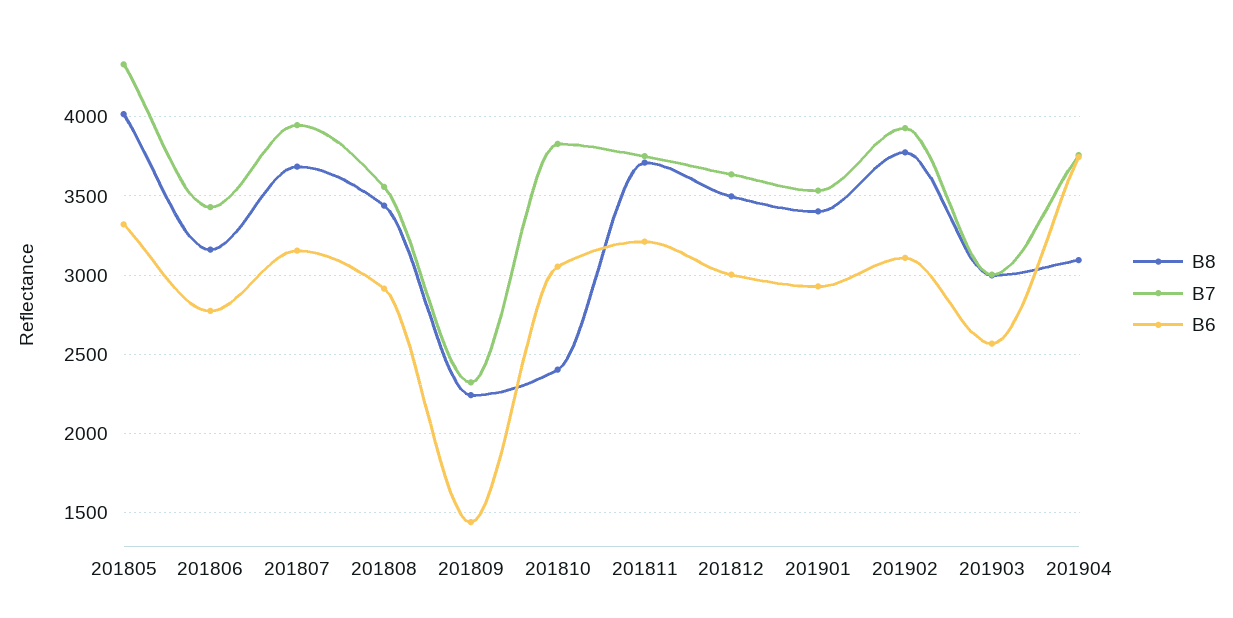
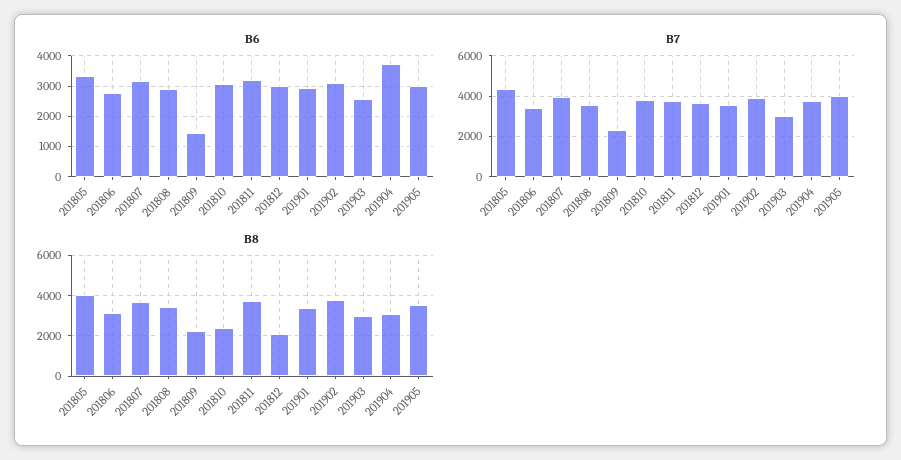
B8, 201812: 3500 -> 2000
B6, 201905: none -> 3000
B7, 201905: none -> 4000
B8, 201905: none -> 3500

